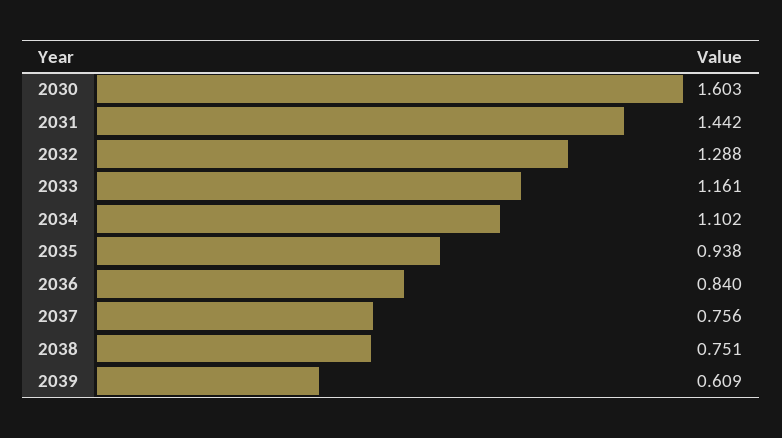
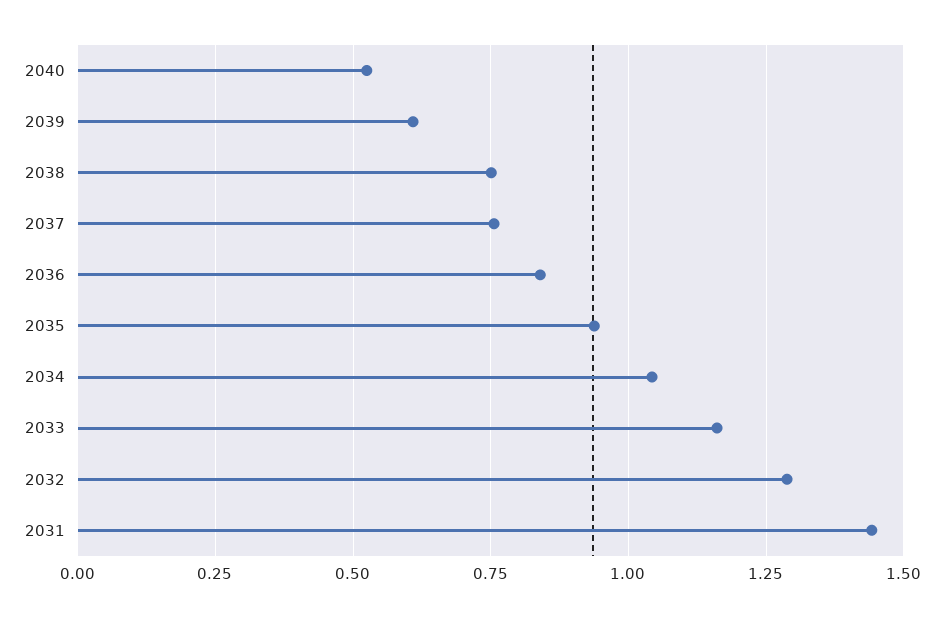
2030: 1.603 -> none
2034: 1.102 -> 1.05
2040: none -> 0.525

